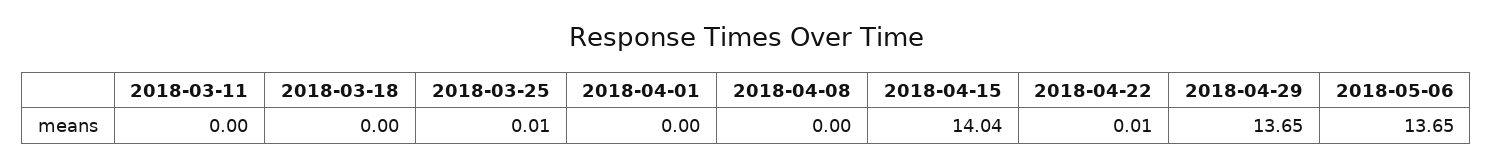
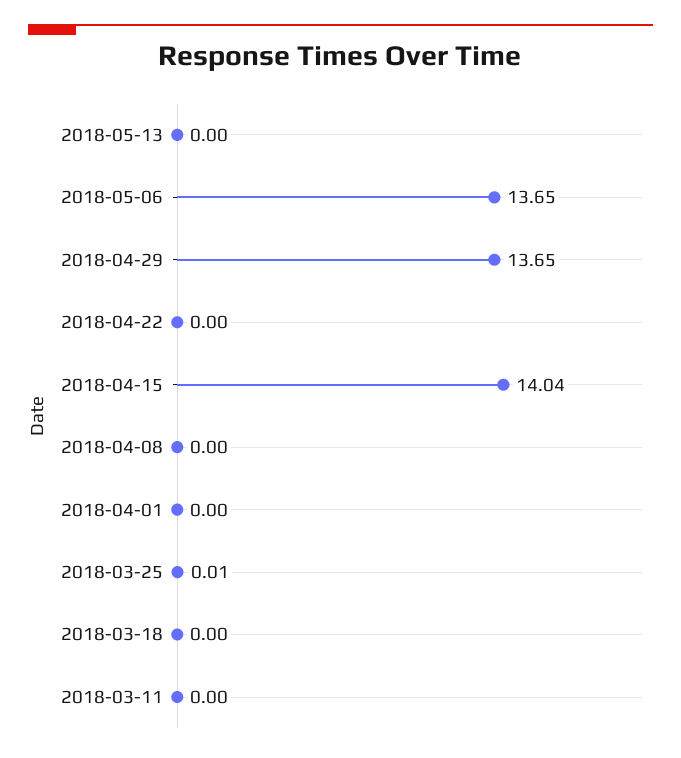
2018-04-22: 0.01 -> 0
2018-05-13: none -> 0

